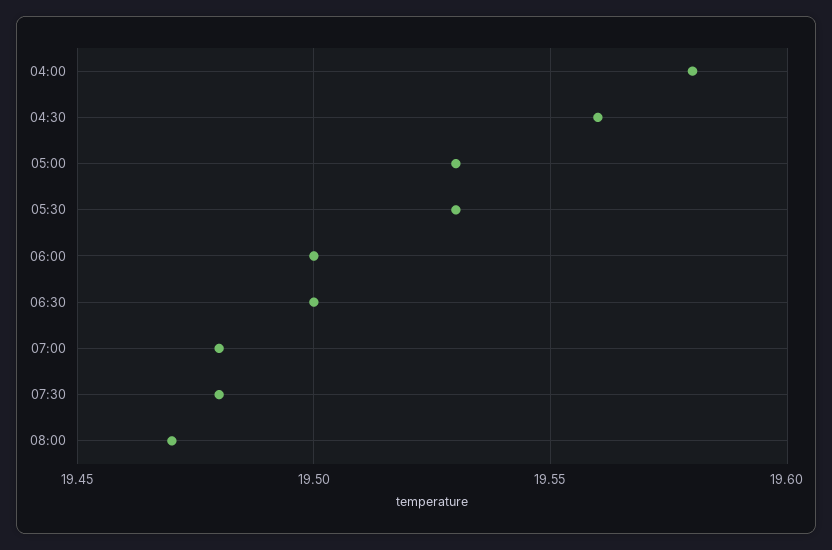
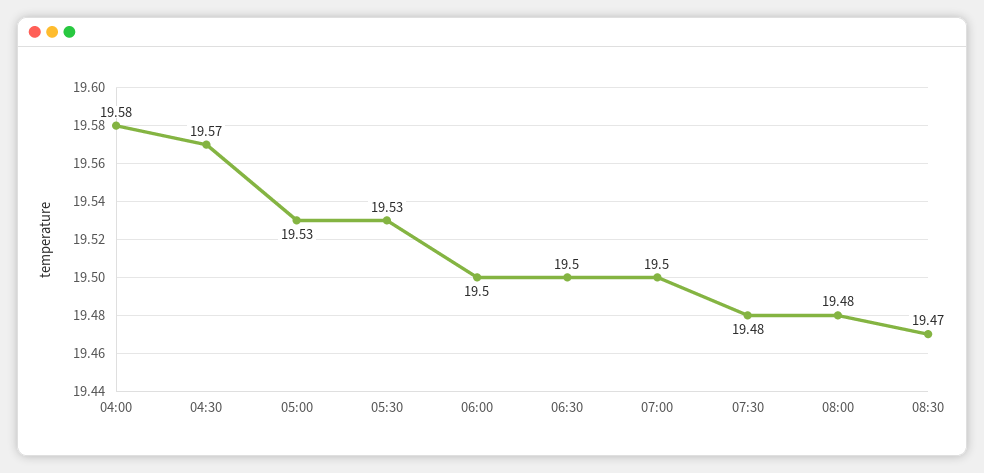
04:30: 19.56 -> 19.57
07:00: 19.48 -> 19.5
08:00: 19.47 -> 19.48
08:30: none -> 19.47

